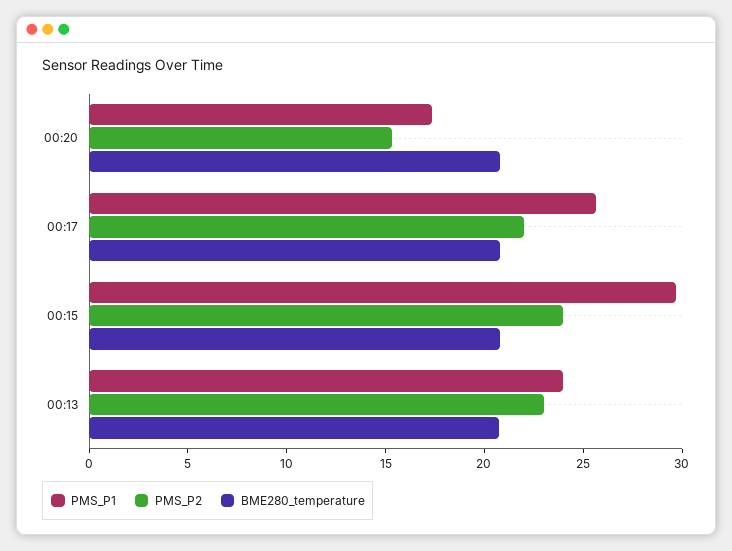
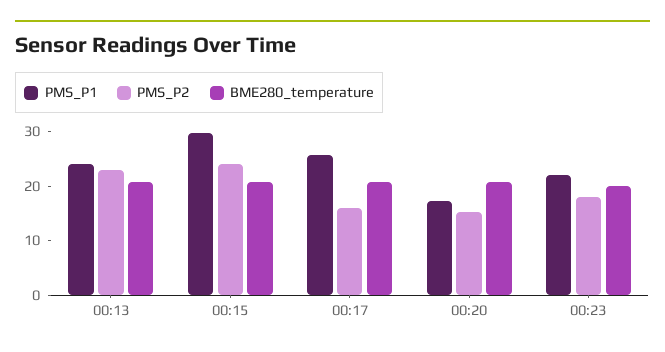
PMS_P2, 00:17: 22 -> 16
PMS_P1, 00:23: none -> 22
PMS_P2, 00:23: none -> 18
BME280_temperature, 00:23: none -> 20

